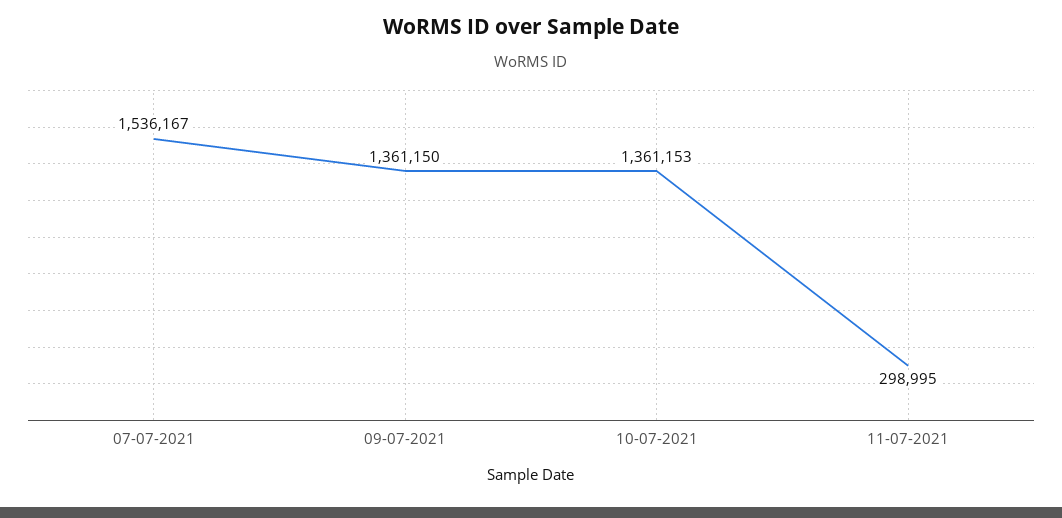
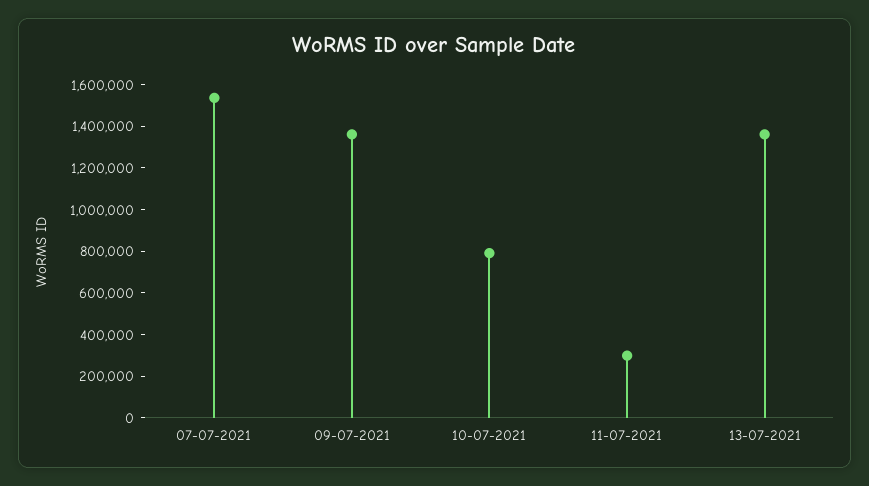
10-07-2021: 1361153 -> 800000
13-07-2021: none -> 1350000

